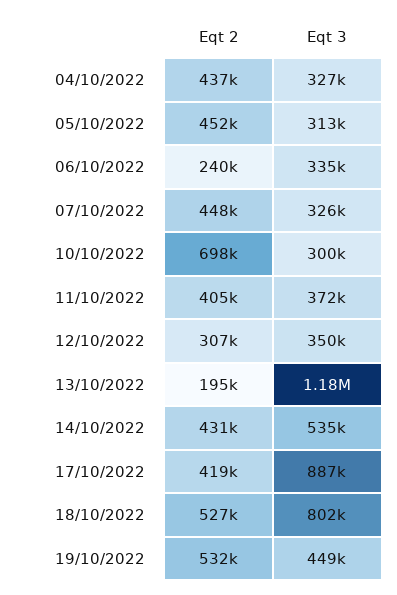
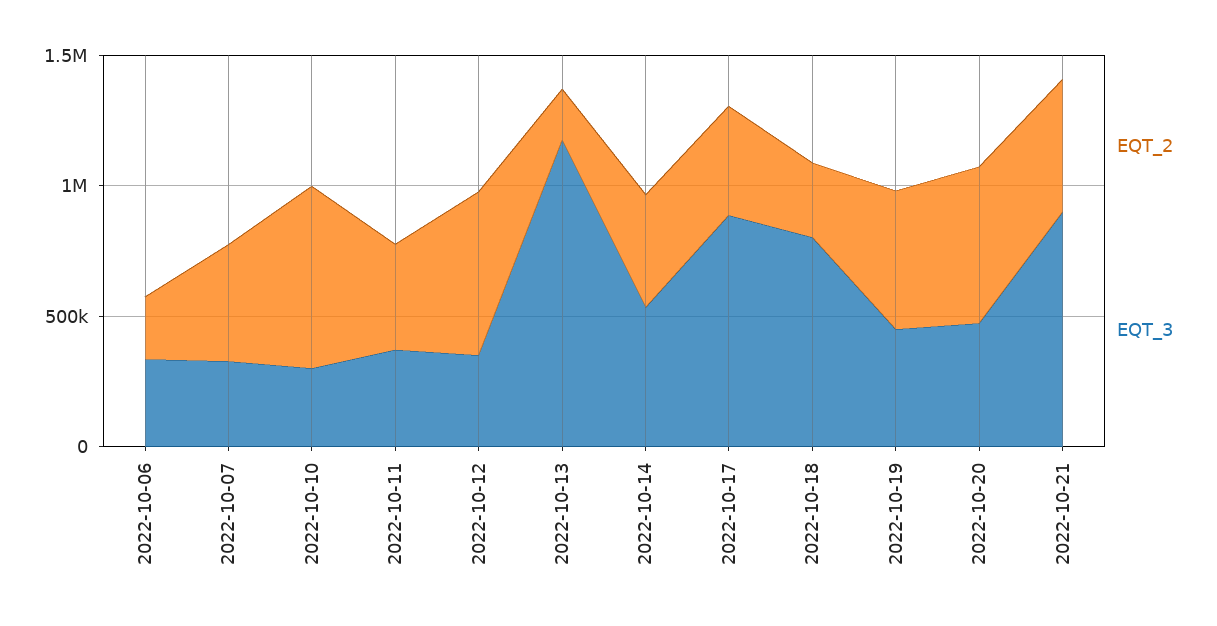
Eqt 2, 04/10/2022: 437000 -> none
Eqt 3, 04/10/2022: 327000 -> none
Eqt 2, 05/10/2022: 452000 -> none
Eqt 3, 05/10/2022: 313000 -> none
Eqt 2, 12/10/2022: 307000 -> 600000
Eqt 2, 18/10/2022: 527000 -> 300000
Eqt 2, 2022-10-20: none -> 600000
Eqt 3, 2022-10-20: none -> 500000
Eqt 2, 2022-10-21: none -> 500000
Eqt 3, 2022-10-21: none -> 900000

